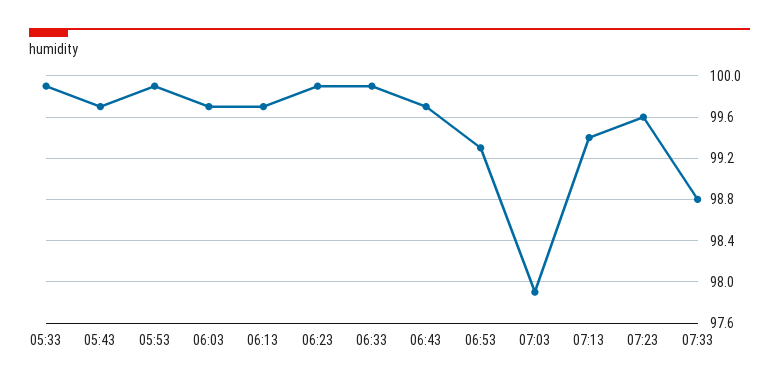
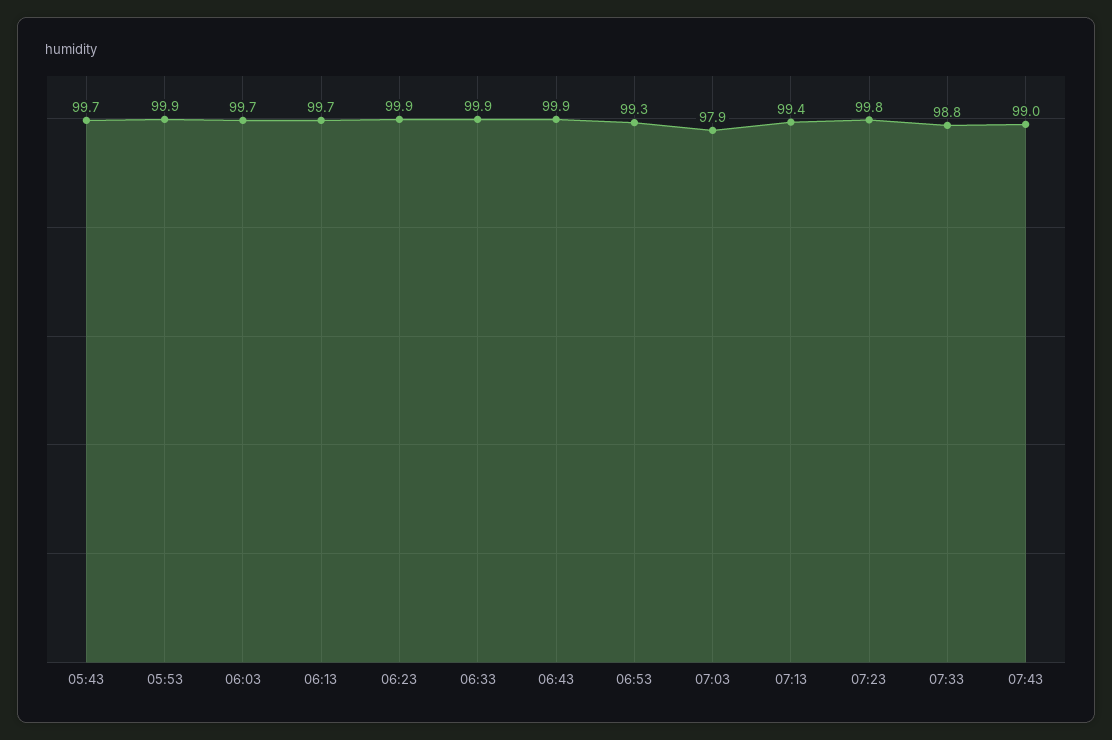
05:33: 99.9 -> none
06:43: 99.7 -> 99.9
07:23: 99.6 -> 99.8
07:43: none -> 99

